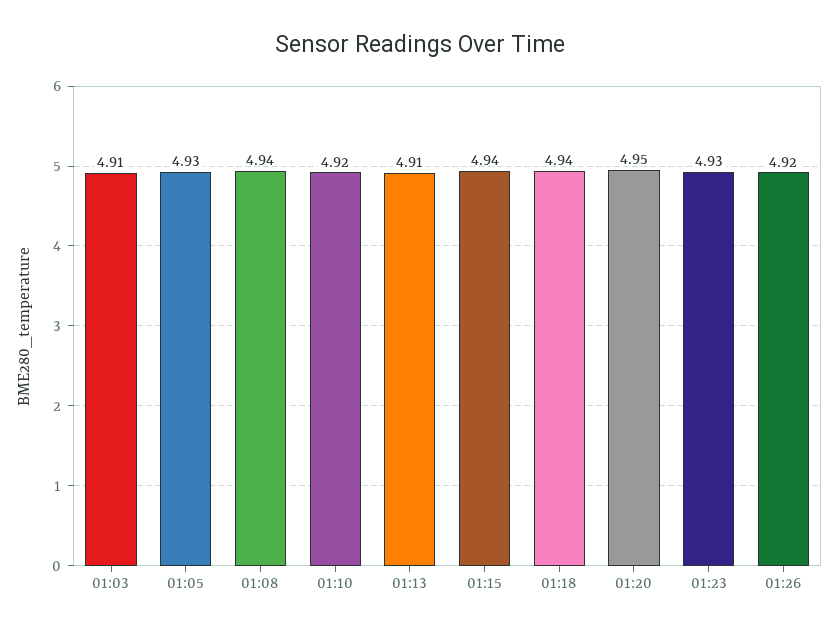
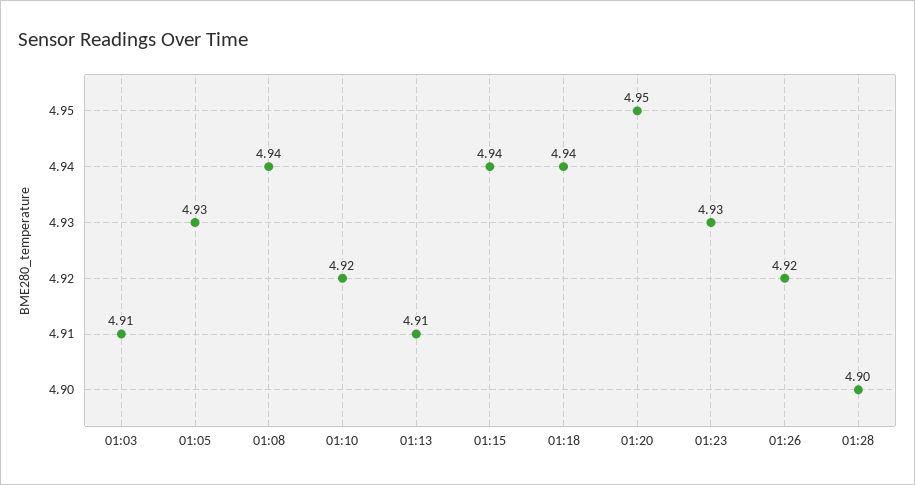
01:28: none -> 4.9

